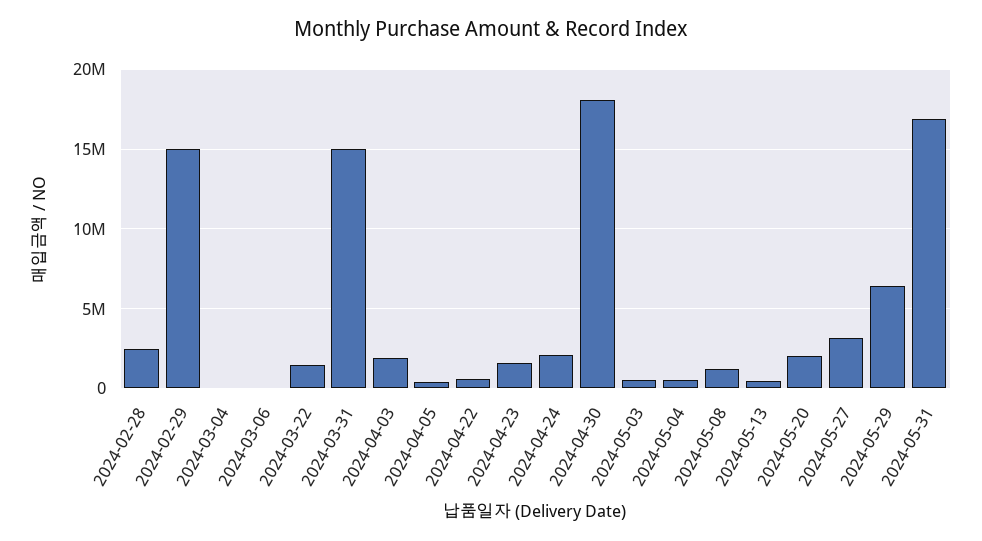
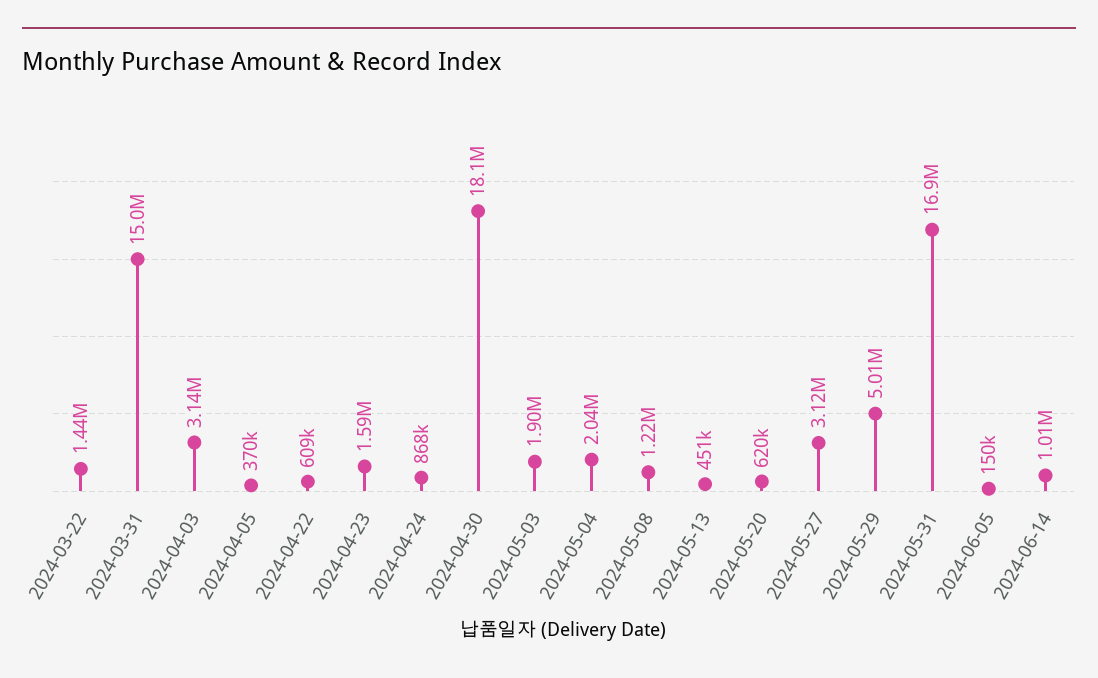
2024-02-28: 2500000 -> none
2024-02-29: 15000000 -> none
2024-03-04: 0 -> none
2024-03-06: 0 -> none
2024-04-03: 2000000 -> 3140000
2024-04-24: 2000000 -> 868000
2024-05-03: 500000 -> 1900000
2024-05-04: 500000 -> 2040000
2024-05-20: 2000000 -> 620000
2024-05-29: 6500000 -> 5010000
2024-06-05: none -> 150000
2024-06-14: none -> 1010000

